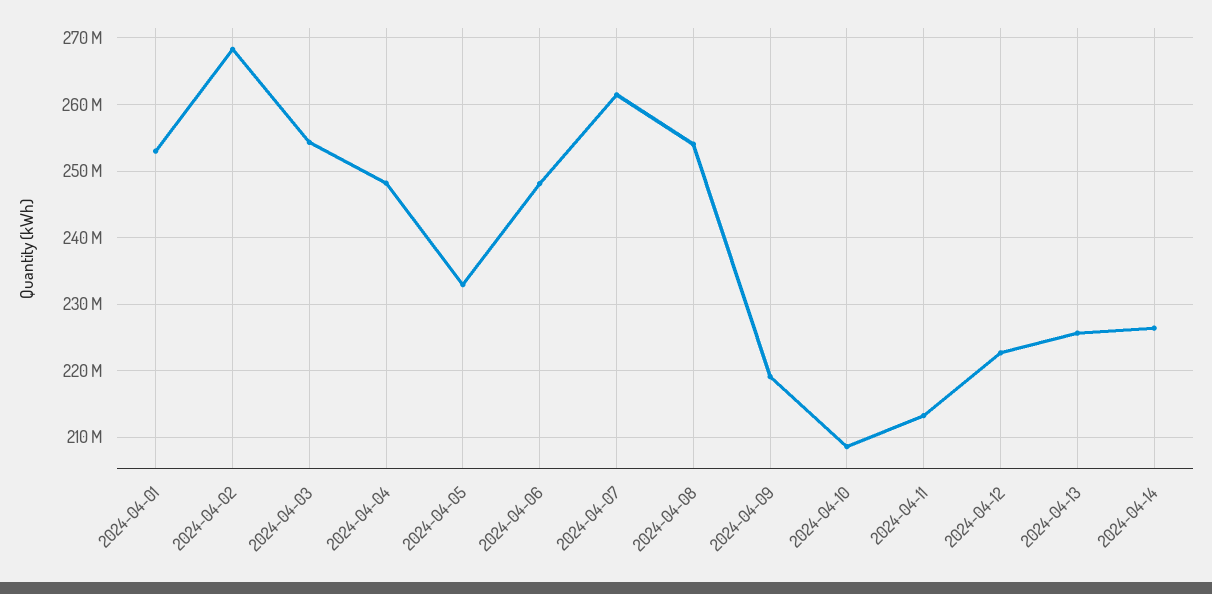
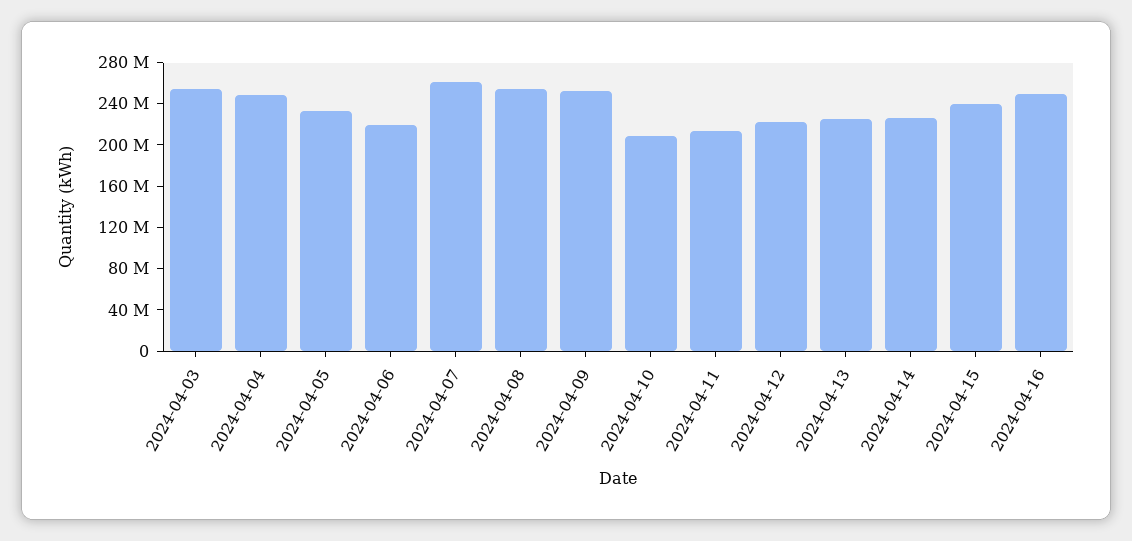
2024-04-01: 253000000 -> none
2024-04-02: 268000000 -> none
2024-04-06: 248000000 -> 220000000
2024-04-09: 219000000 -> 250000000
2024-04-15: none -> 240000000
2024-04-16: none -> 250000000

